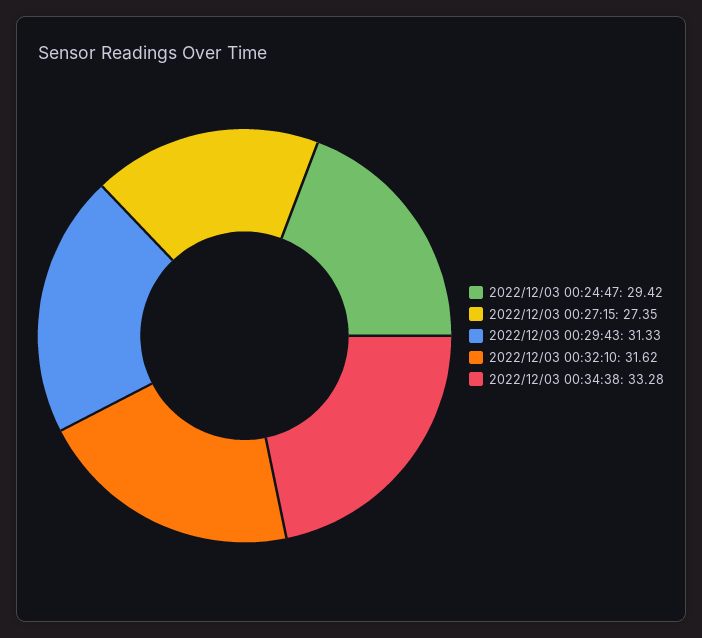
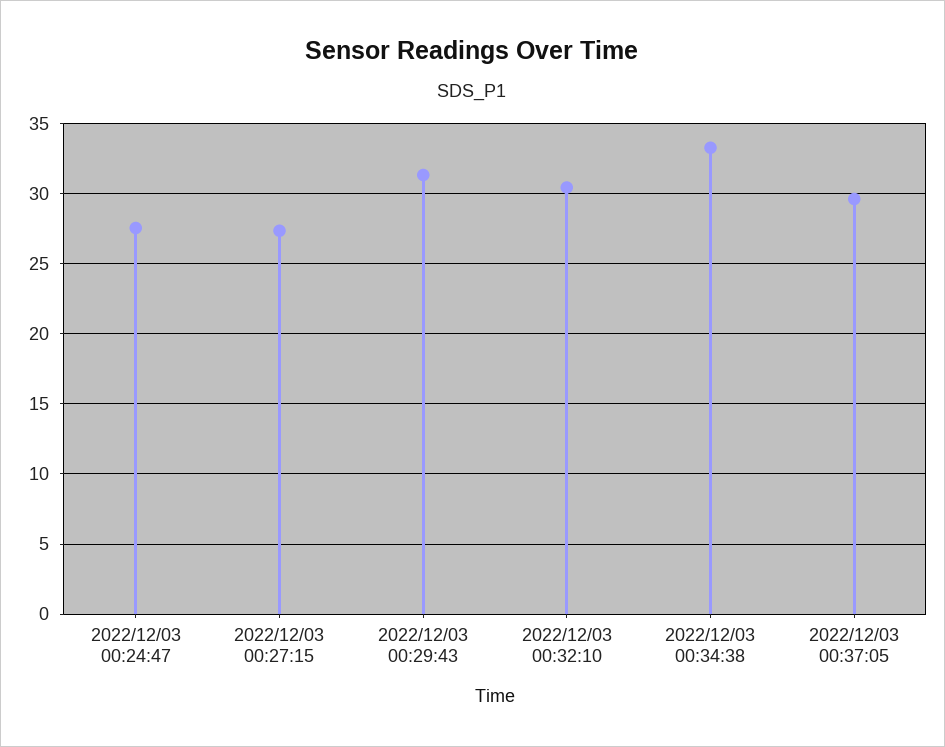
2022/12/03 00:24:47: 29.42 -> 27.5
2022/12/03 00:32:10: 31.62 -> 30.5
2022/12/03 00:37:05: none -> 29.5

